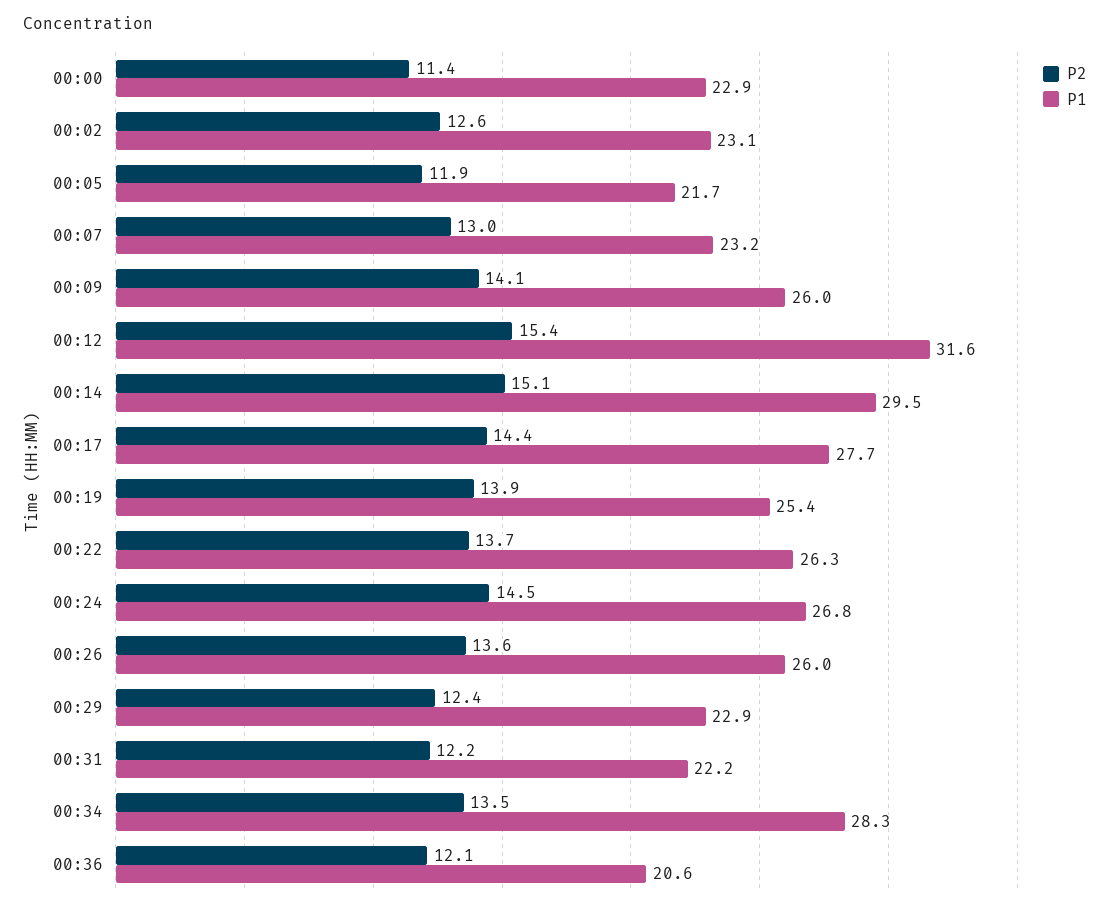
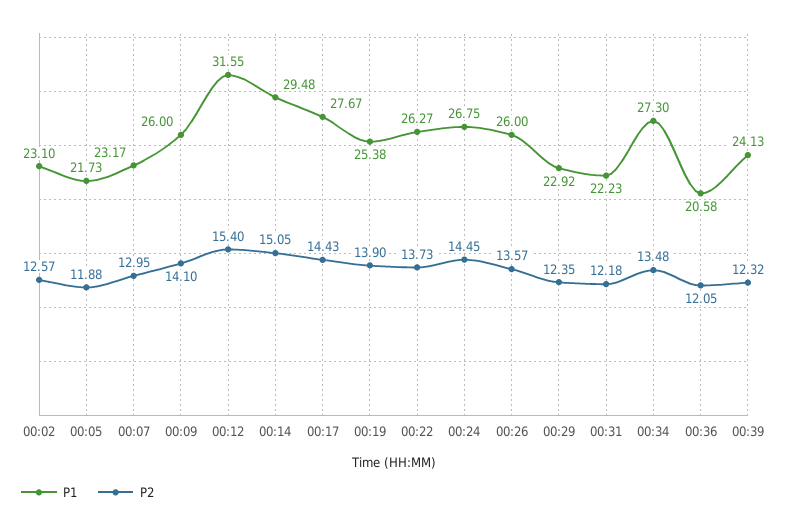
P2, 00:00: 11.4 -> none
P1, 00:00: 22.9 -> none
P1, 00:34: 28.3 -> 27.3
P1, 00:39: none -> 24.13
P2, 00:39: none -> 12.32

